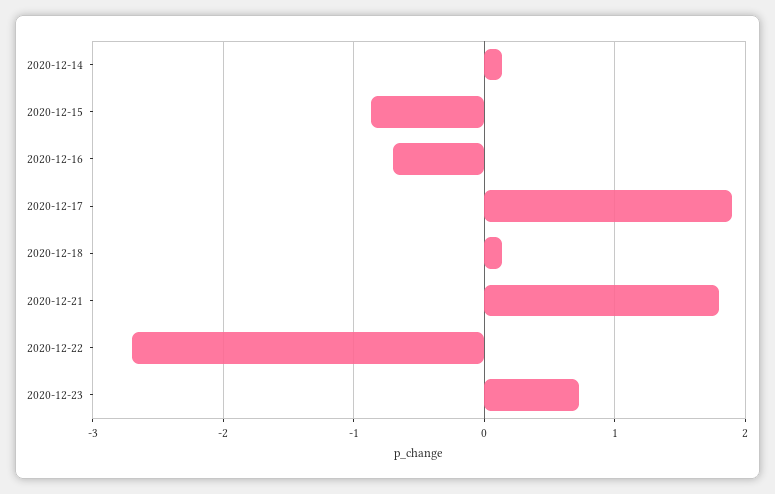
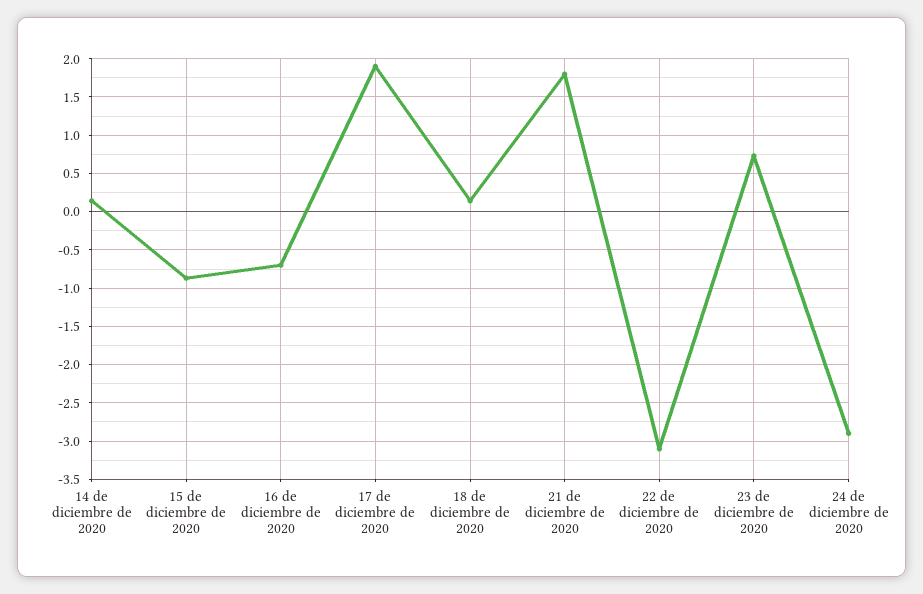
2020-12-22: -2.7 -> -3.1
24 de diciembre de 2020: none -> -2.9

